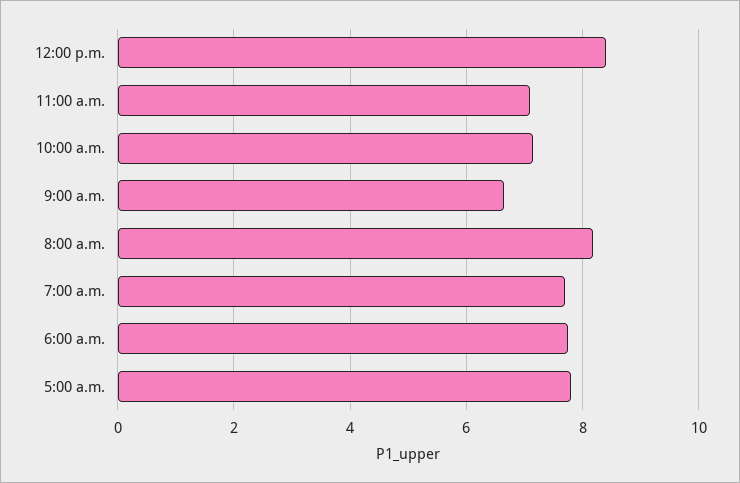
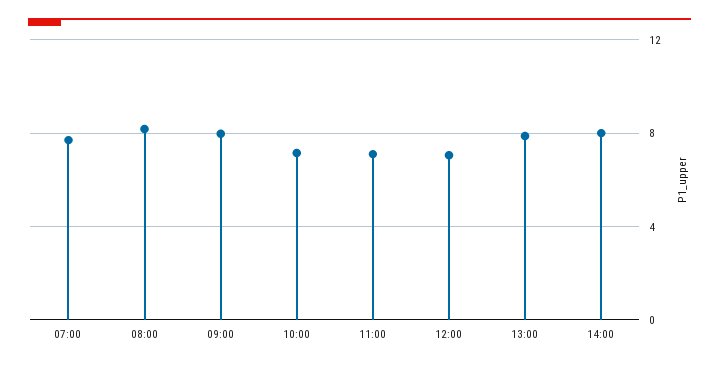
12:00 p.m.: 8.4 -> 7
9:00 a.m.: 6.6 -> 8
6:00 a.m.: 7.8 -> none
5:00 a.m.: 7.8 -> none
13:00: none -> 8
14:00: none -> 8

